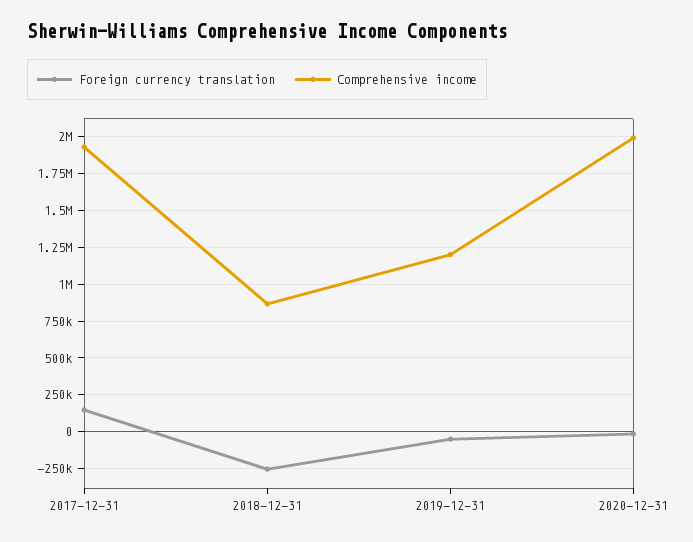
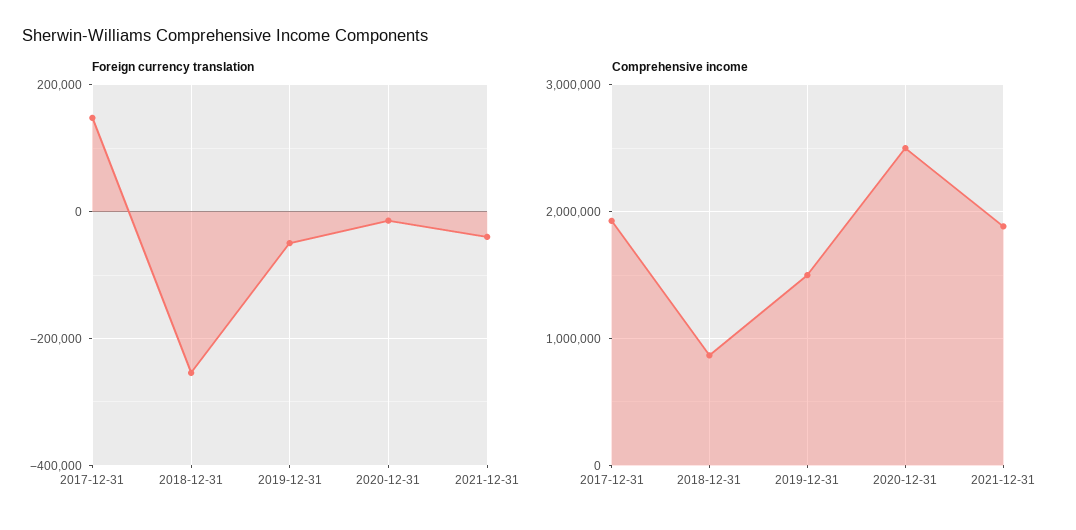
Comprehensive income, 2019-12-31: 1200000 -> 1500000
Comprehensive income, 2020-12-31: 2000000 -> 2500000
Foreign currency translation, 2021-12-31: none -> -40000
Comprehensive income, 2021-12-31: none -> 1900000

